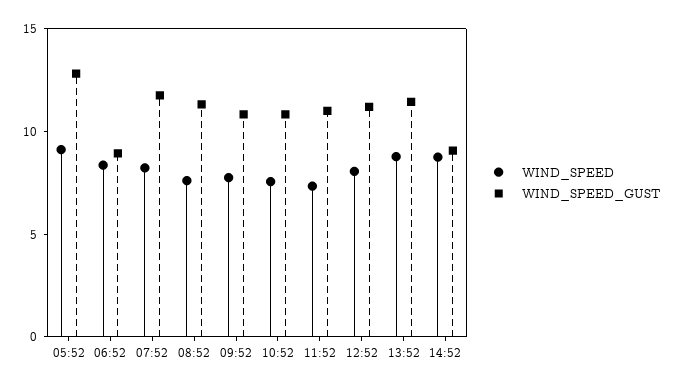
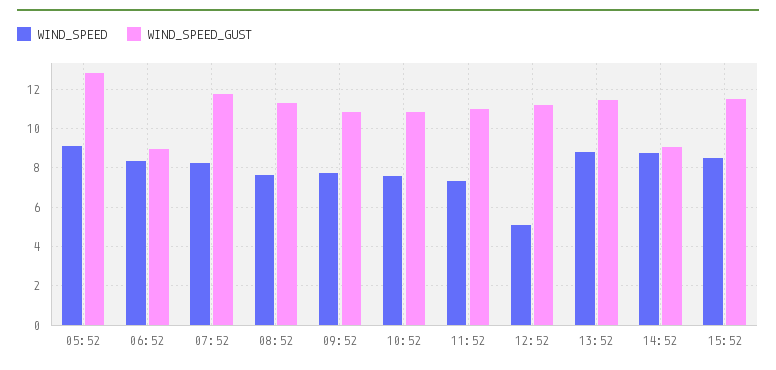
WIND_SPEED, 12:52: 8 -> 5
WIND_SPEED, 15:52: none -> 8.5
WIND_SPEED_GUST, 15:52: none -> 11.5

